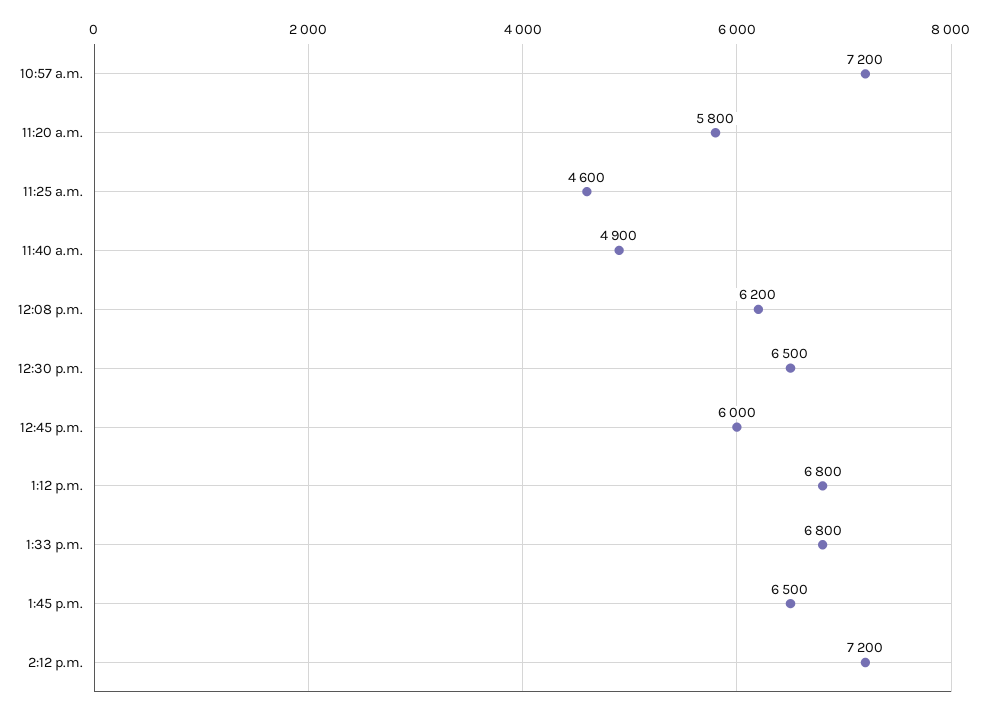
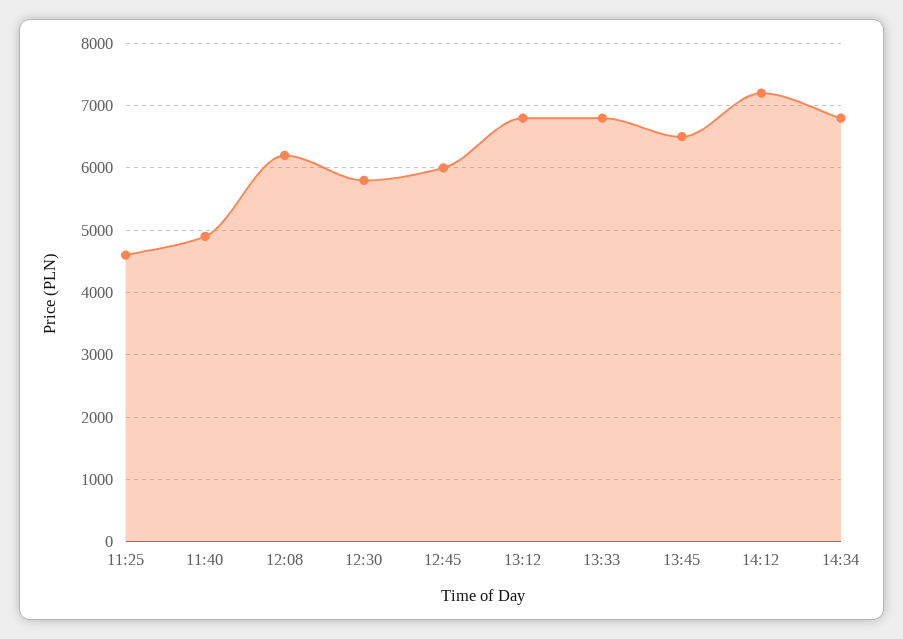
10:57 a.m.: 7200 -> none
11:20 a.m.: 5800 -> none
12:30 p.m.: 6500 -> 5800
14:34: none -> 6800

